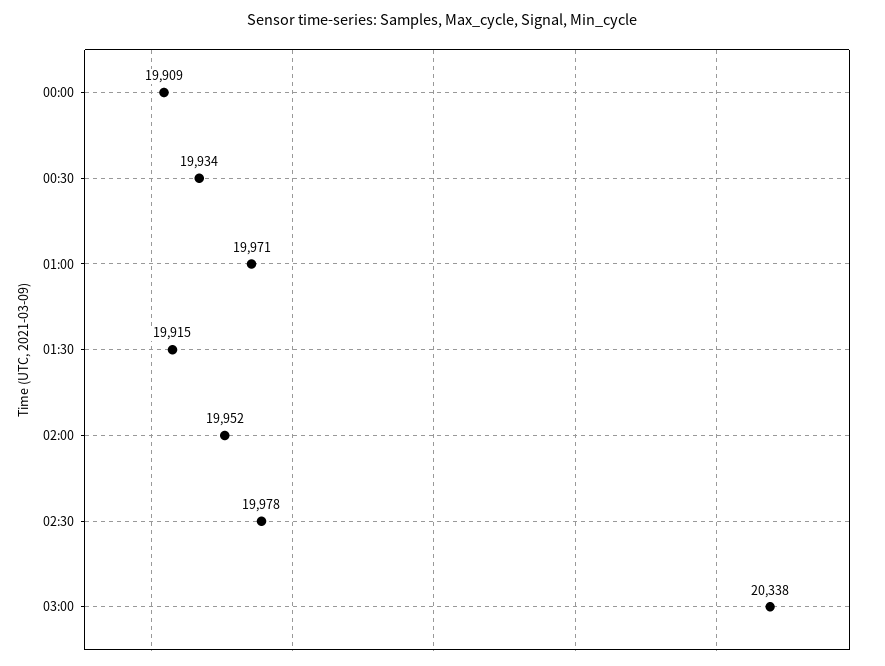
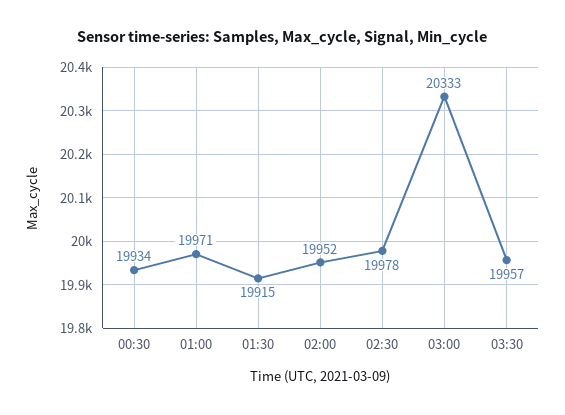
00:00: 19909 -> none
03:00: 20338 -> 20333
03:30: none -> 19957

